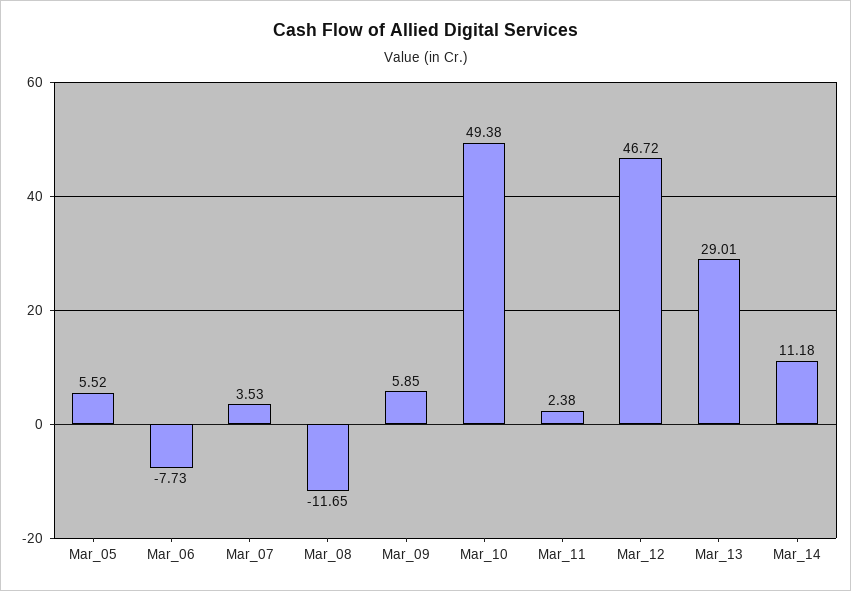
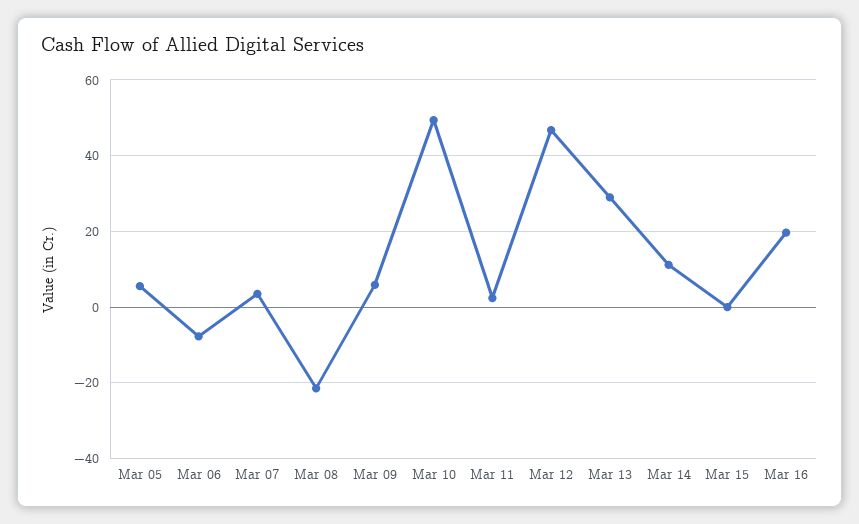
Mar_08: -11.65 -> -22
Mar 15: none -> 0
Mar 16: none -> 20

